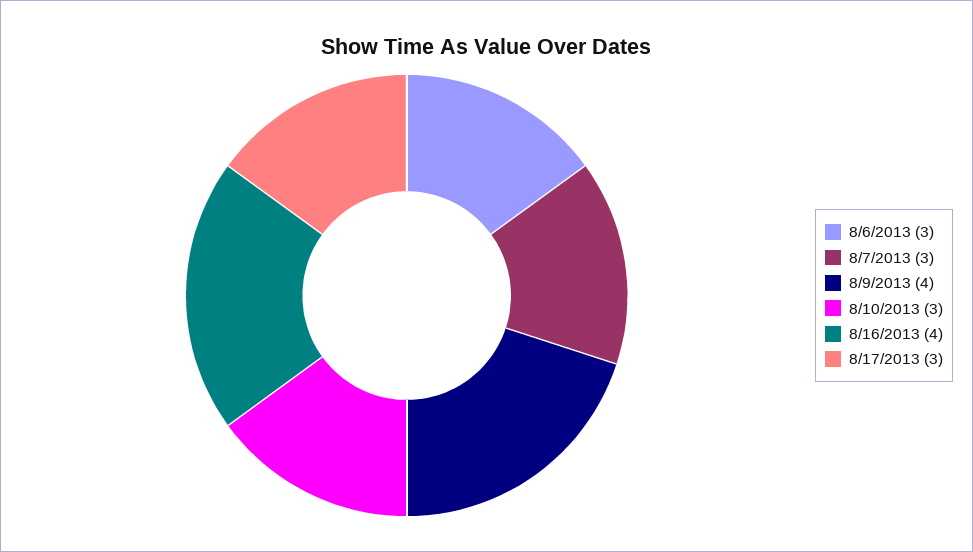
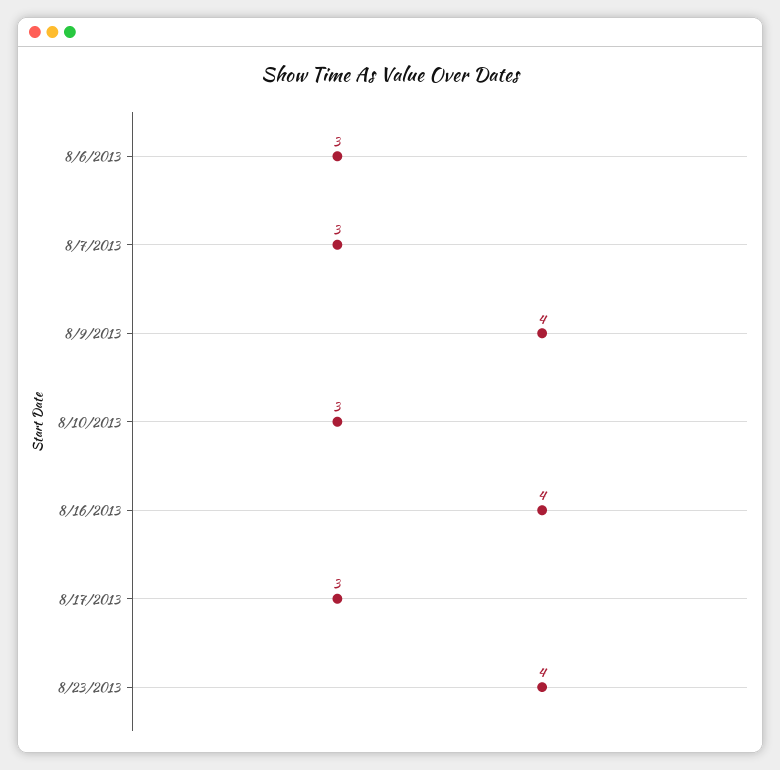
8/23/2013: none -> 4

